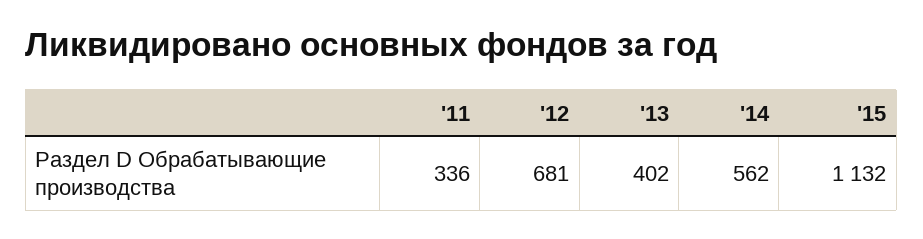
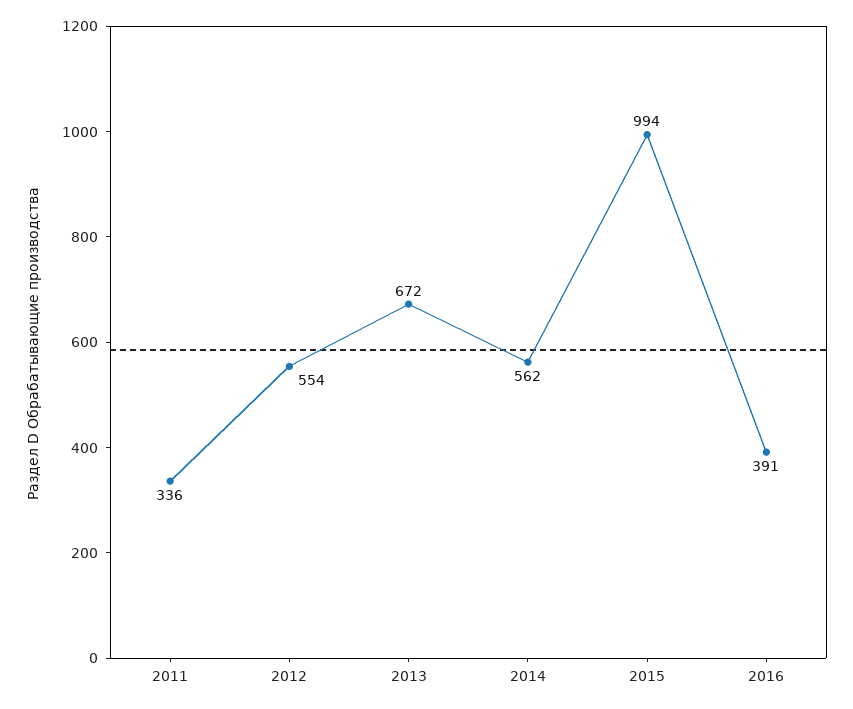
'12: 681 -> 554
'13: 402 -> 672
'15: 1132 -> 994
2016: none -> 391

